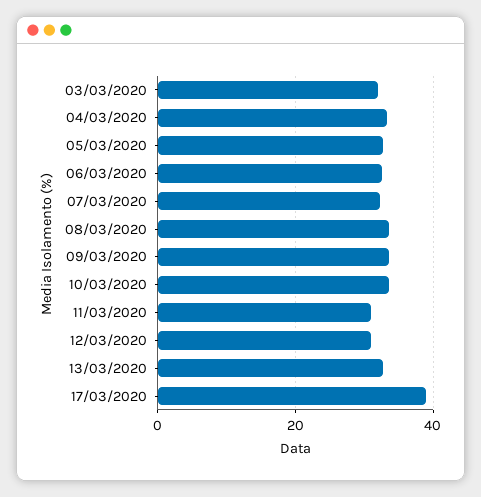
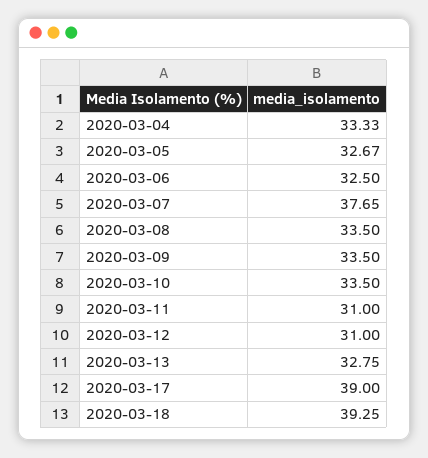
03/03/2020: 32 -> none
07/03/2020: 32 -> 37.65
2020-03-18: none -> 39.25

